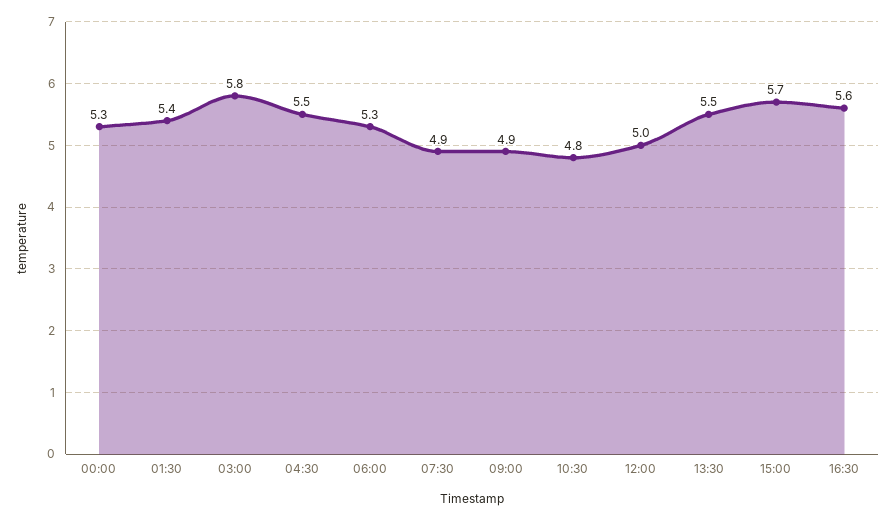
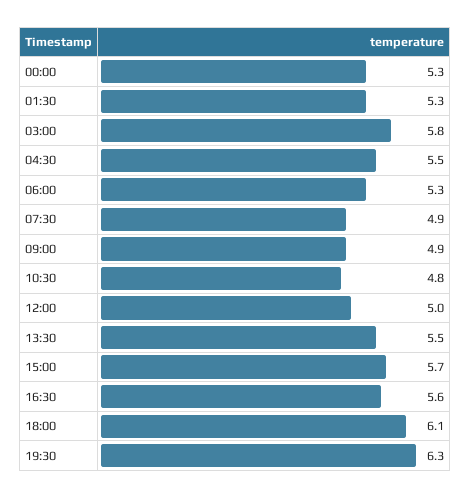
01:30: 5.4 -> 5.3
18:00: none -> 6.1
19:30: none -> 6.3

